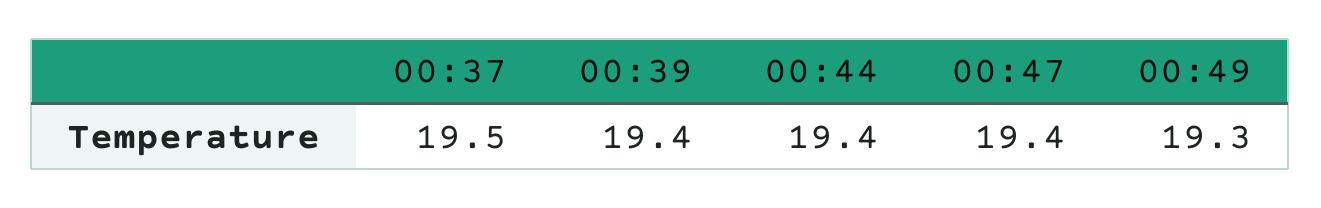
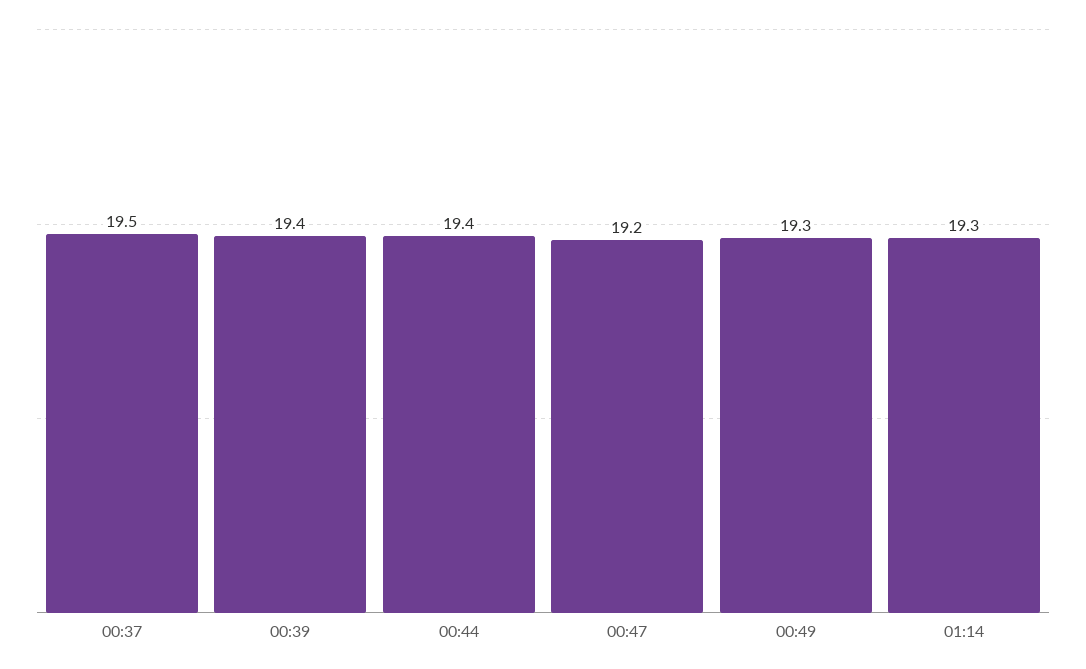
00:47: 19.4 -> 19.2
01:14: none -> 19.3

